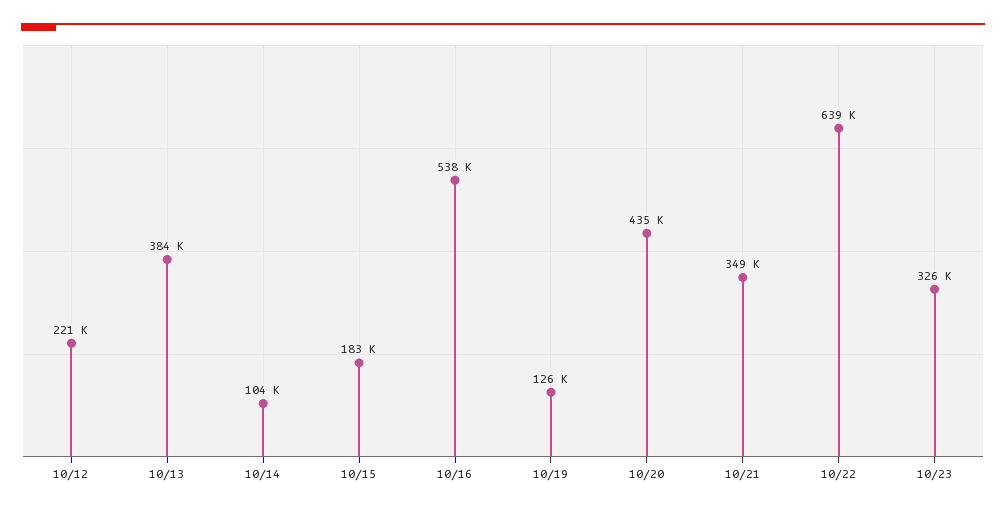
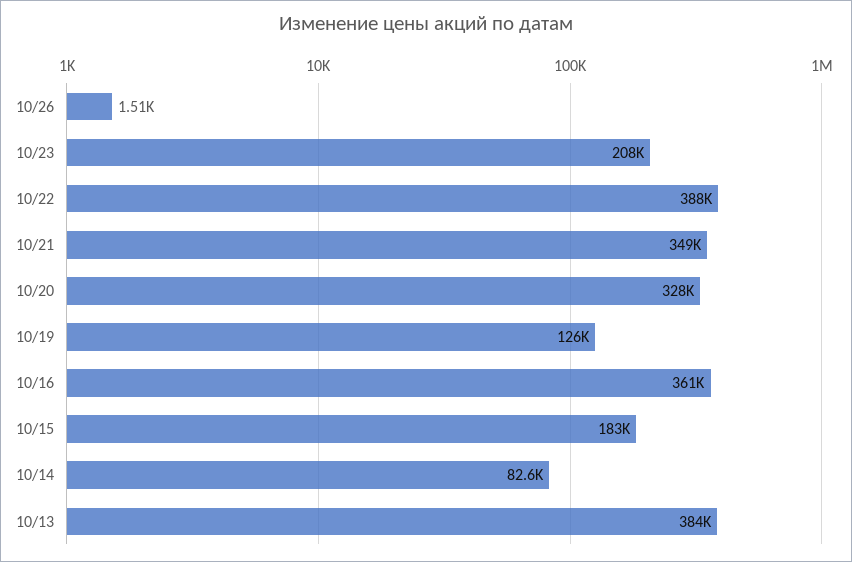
10/12: 221000 -> none
10/14: 104000 -> 82600
10/16: 538000 -> 361000
10/20: 435000 -> 328000
10/22: 639000 -> 388000
10/23: 326000 -> 208000
10/26: none -> 1510

